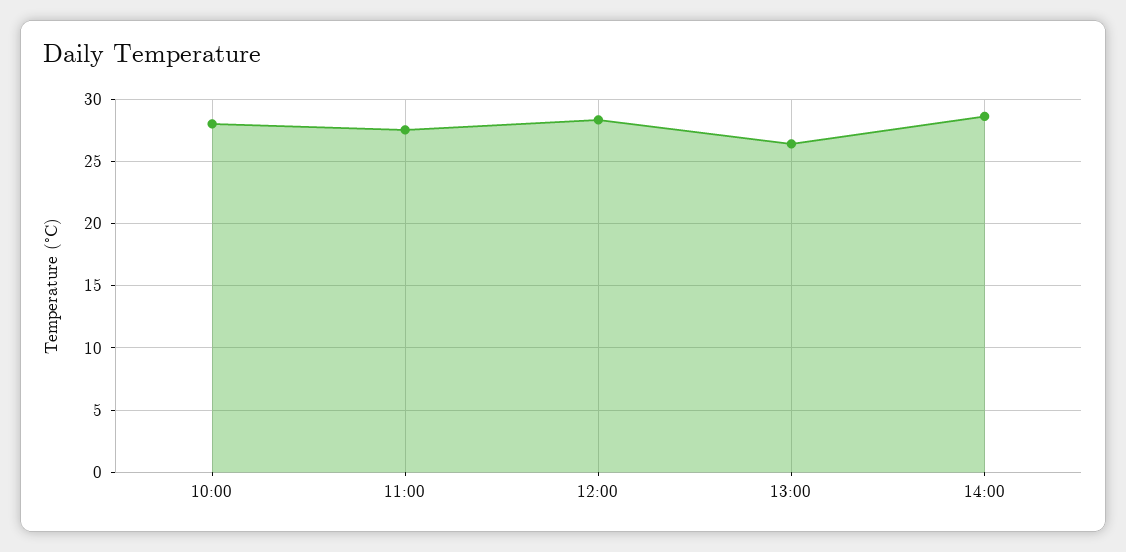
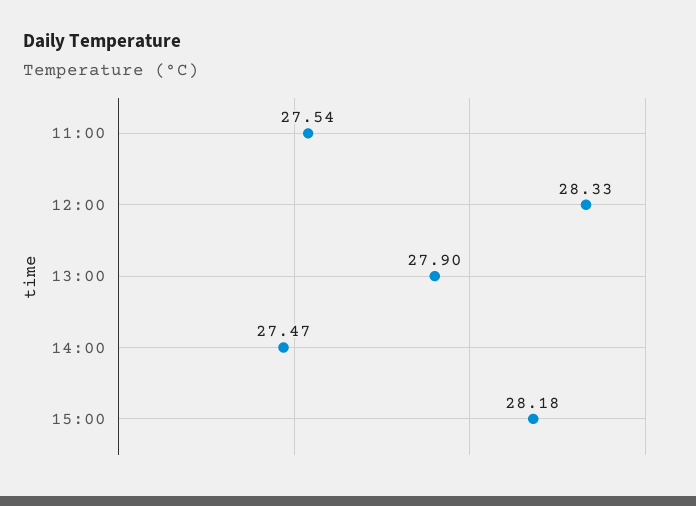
10:00: 28 -> none
13:00: 26.5 -> 27.9
14:00: 28.5 -> 27.47
15:00: none -> 28.18

